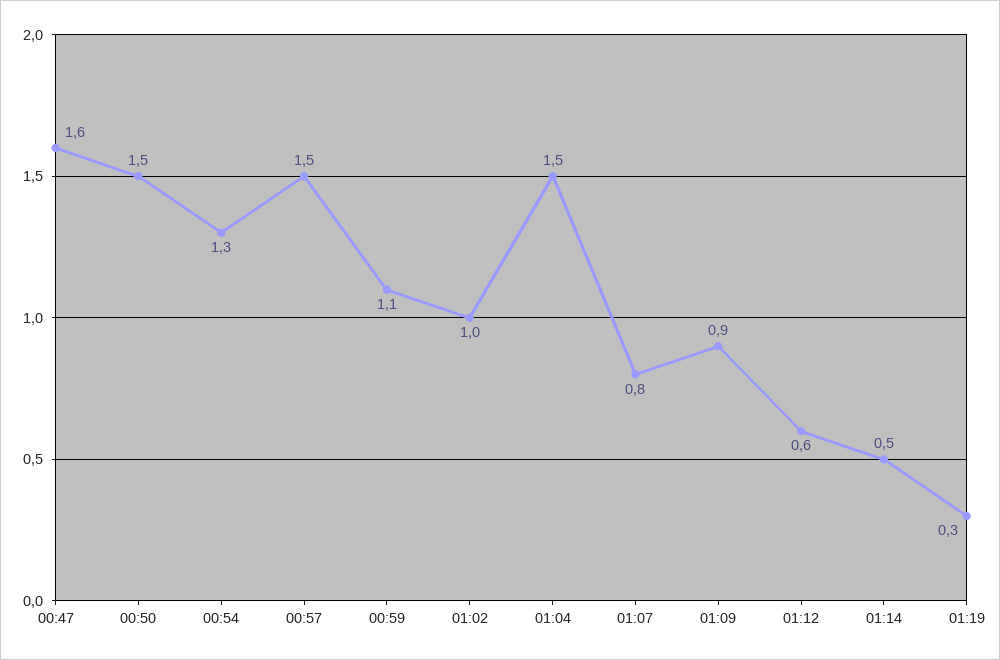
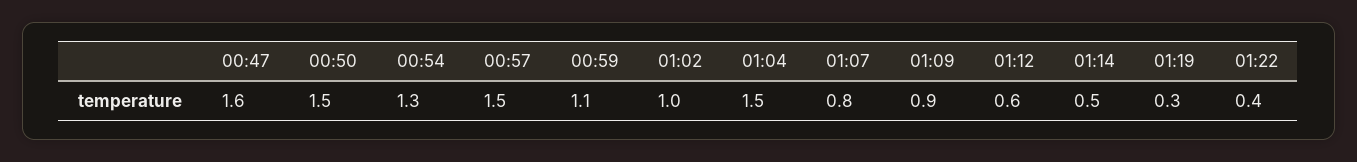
01:22: none -> 0.4

